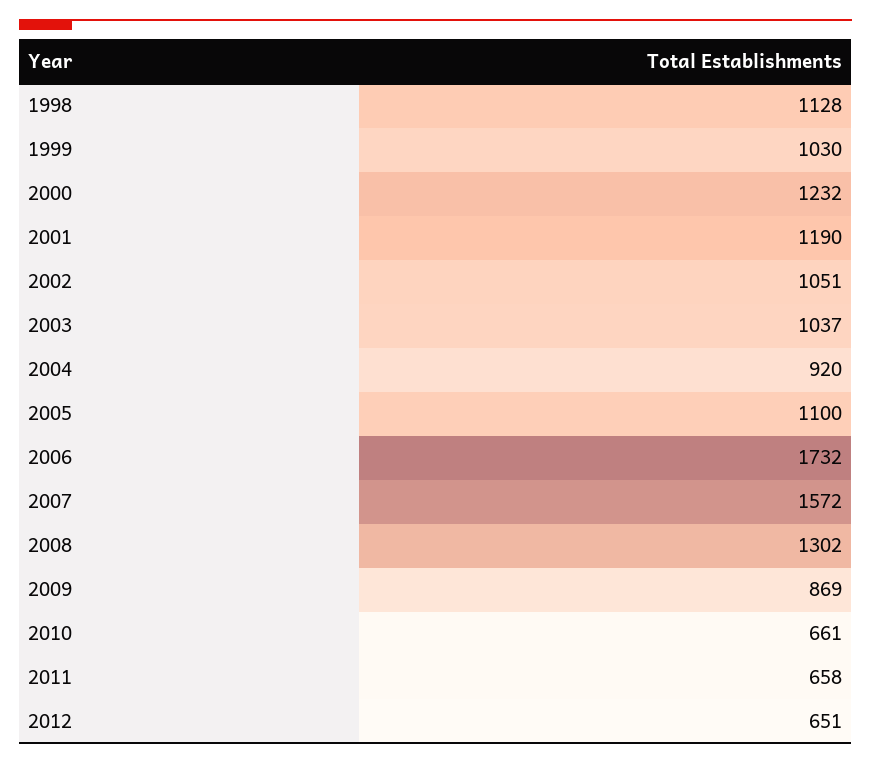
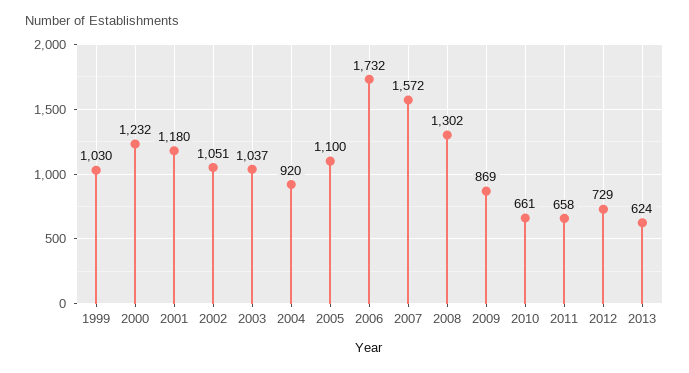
1998: 1128 -> none
2001: 1190 -> 1180
2012: 651 -> 729
2013: none -> 624

